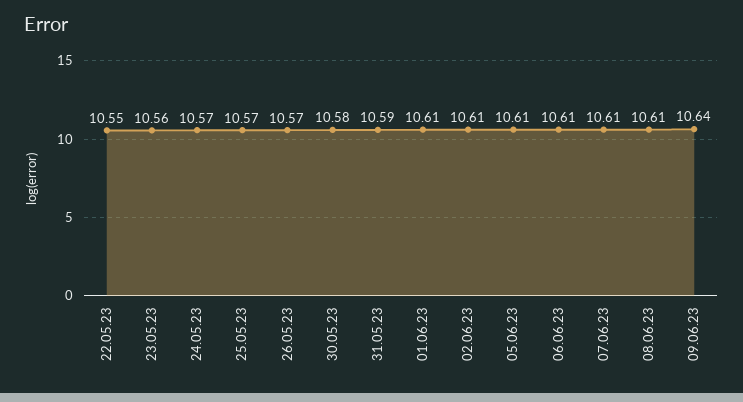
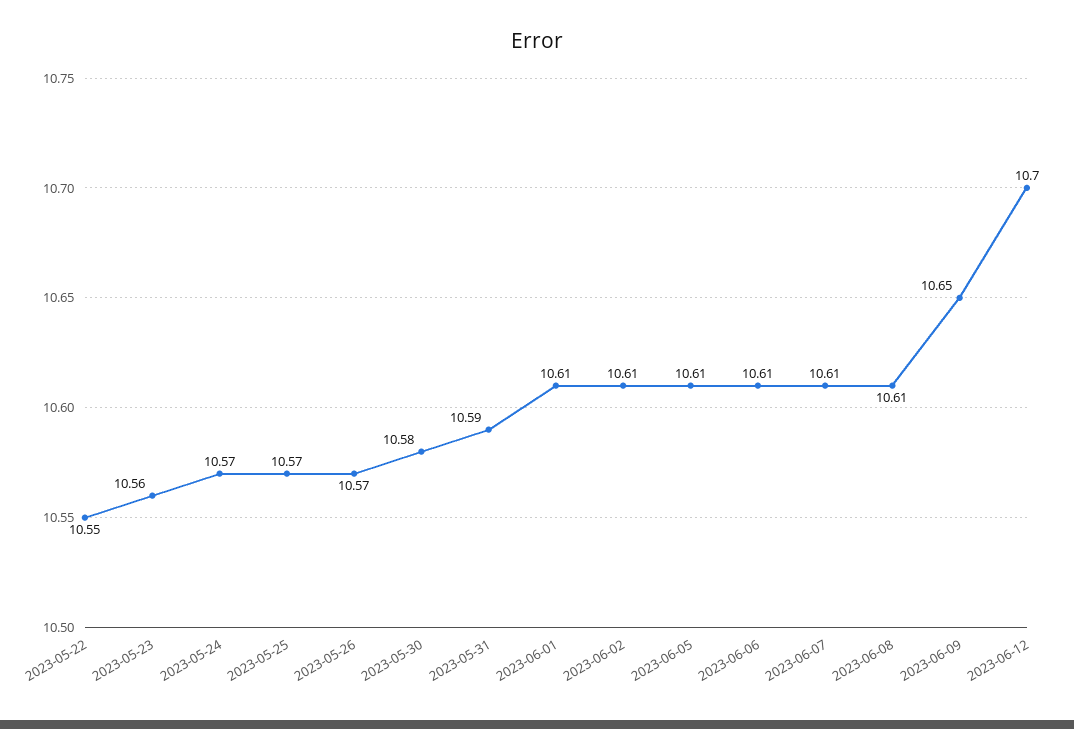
09.06.23: 10.64 -> 10.65
2023-06-12: none -> 10.7

